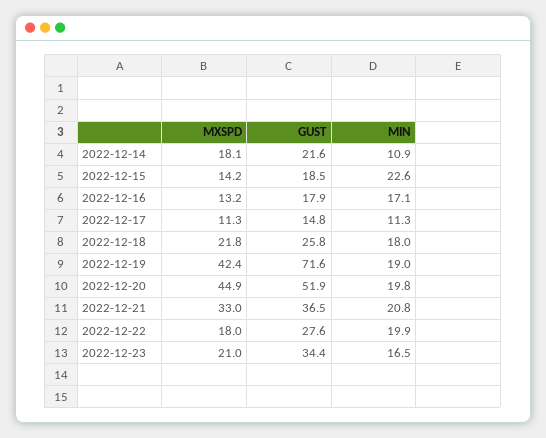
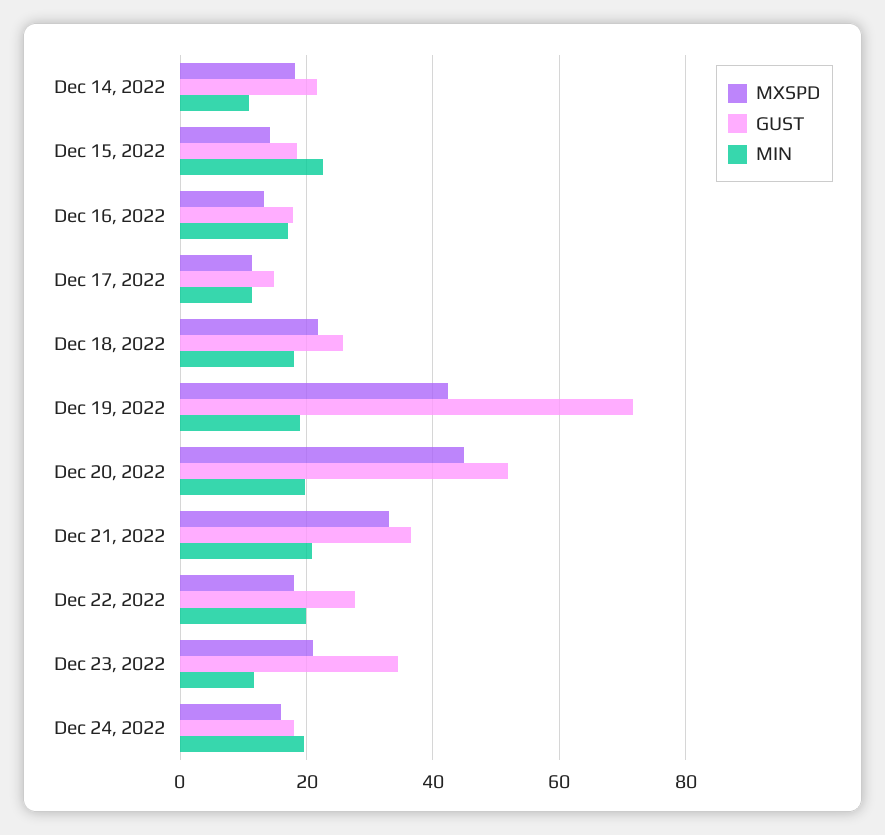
MIN, 2022-12-23: 16.5 -> 12
MXSPD, Dec 24, 2022: none -> 16
GUST, Dec 24, 2022: none -> 18
MIN, Dec 24, 2022: none -> 20

